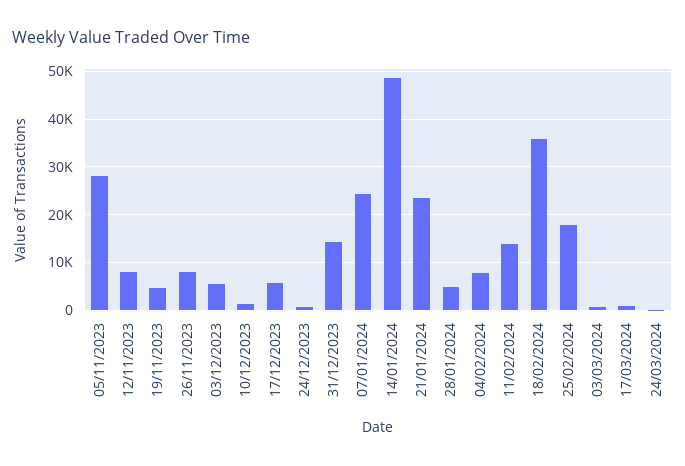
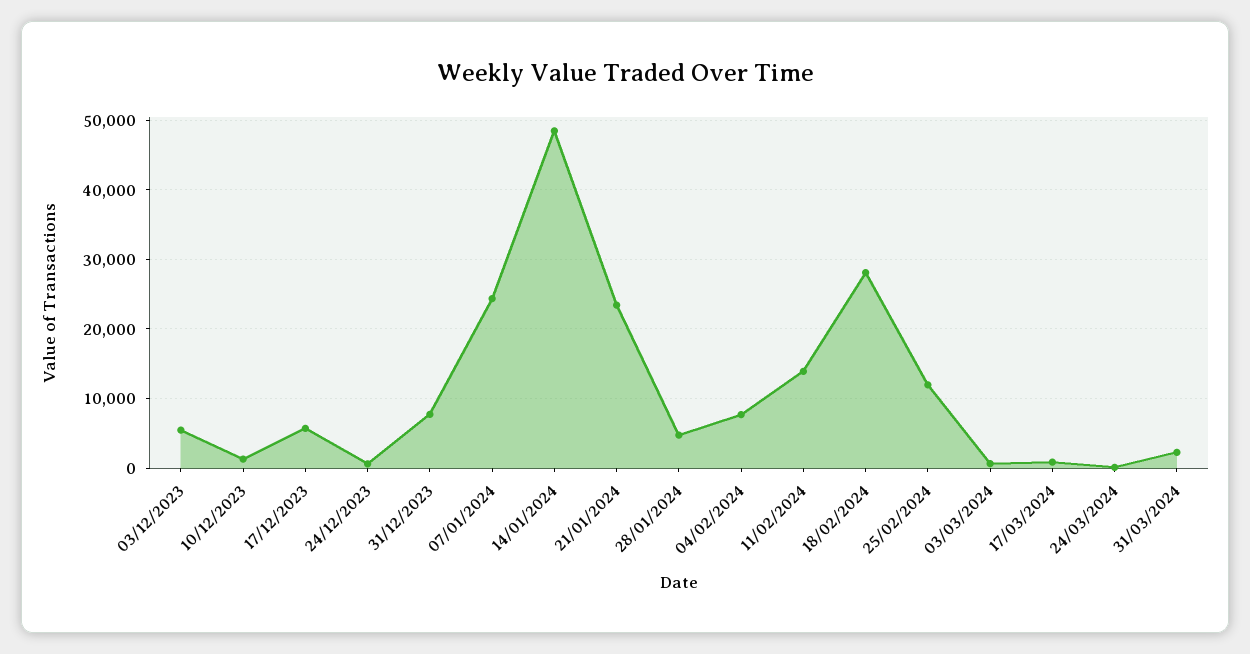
05/11/2023: 28000 -> none
12/11/2023: 8000 -> none
19/11/2023: 4000 -> none
26/11/2023: 8000 -> none
31/12/2023: 14000 -> 8000
18/02/2024: 36000 -> 28000
25/02/2024: 18000 -> 12000
31/03/2024: none -> 2000

